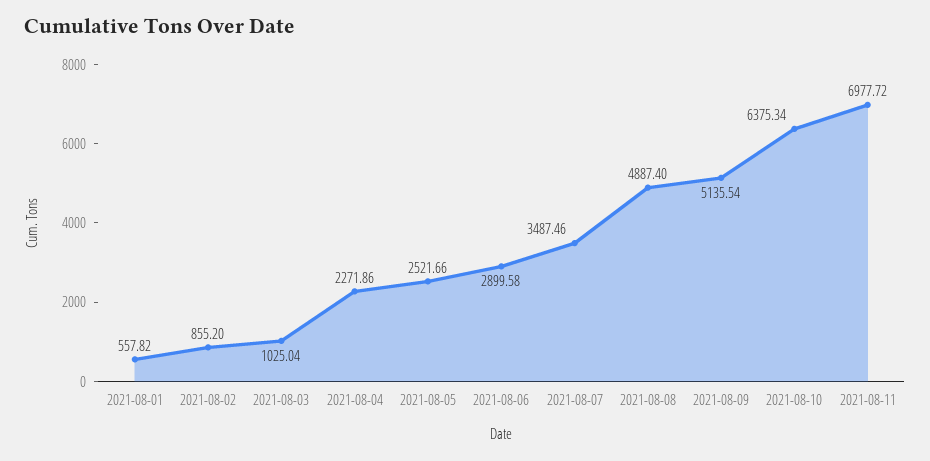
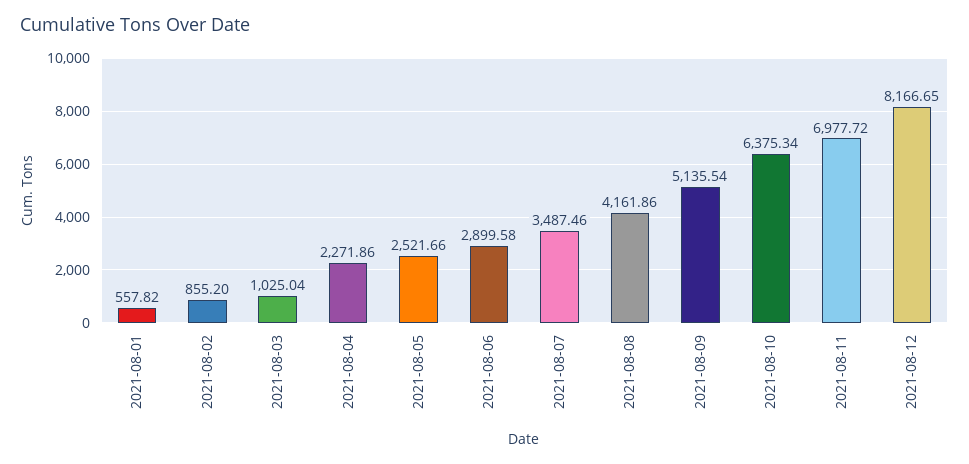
2021-08-08: 4887.4 -> 4161.86
2021-08-12: none -> 8166.65

